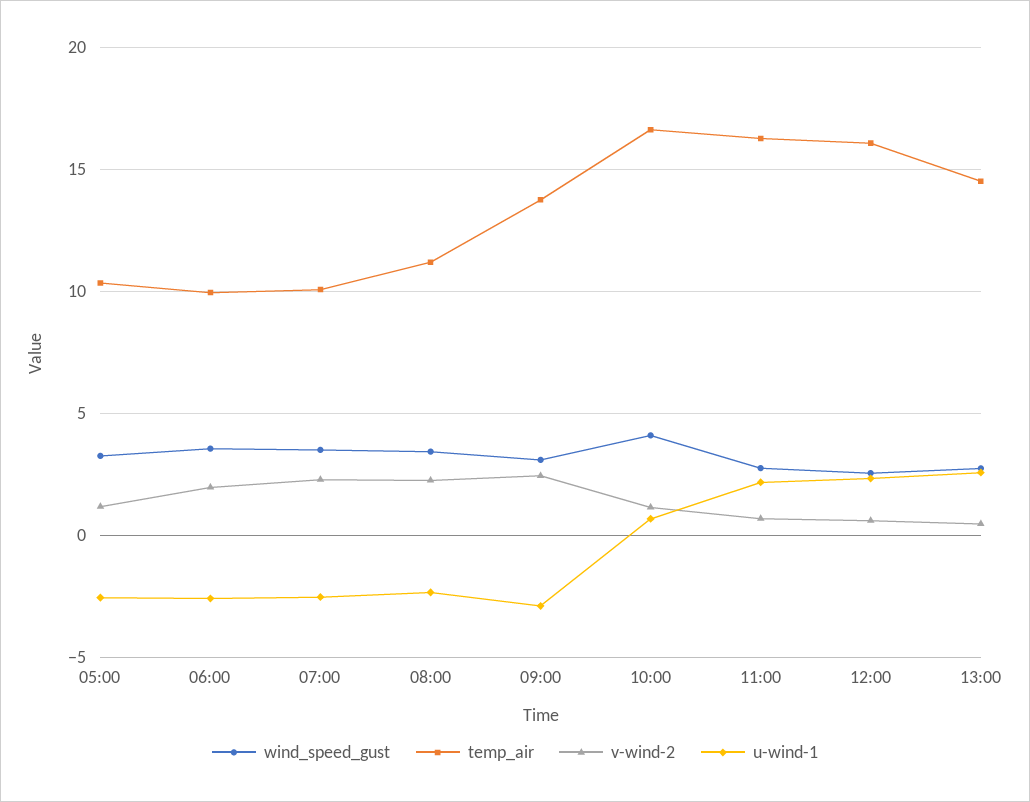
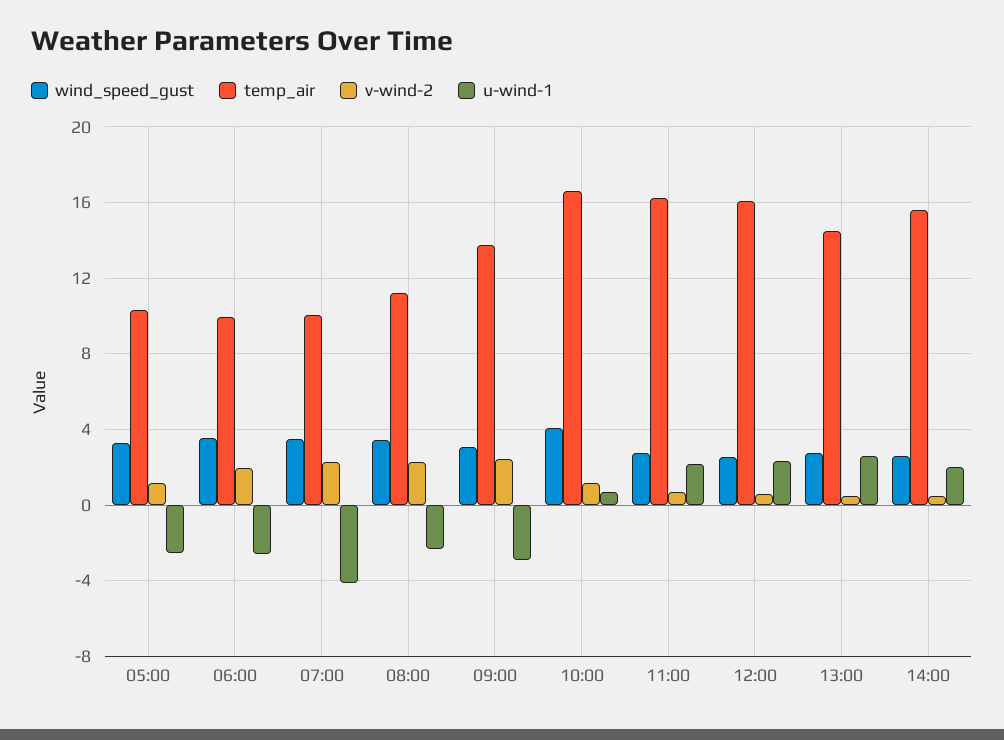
u-wind-1, 07:00: -2.5 -> -4
wind_speed_gust, 14:00: none -> 2.5
temp_air, 14:00: none -> 15.5
v-wind-2, 14:00: none -> 0.5
u-wind-1, 14:00: none -> 2

